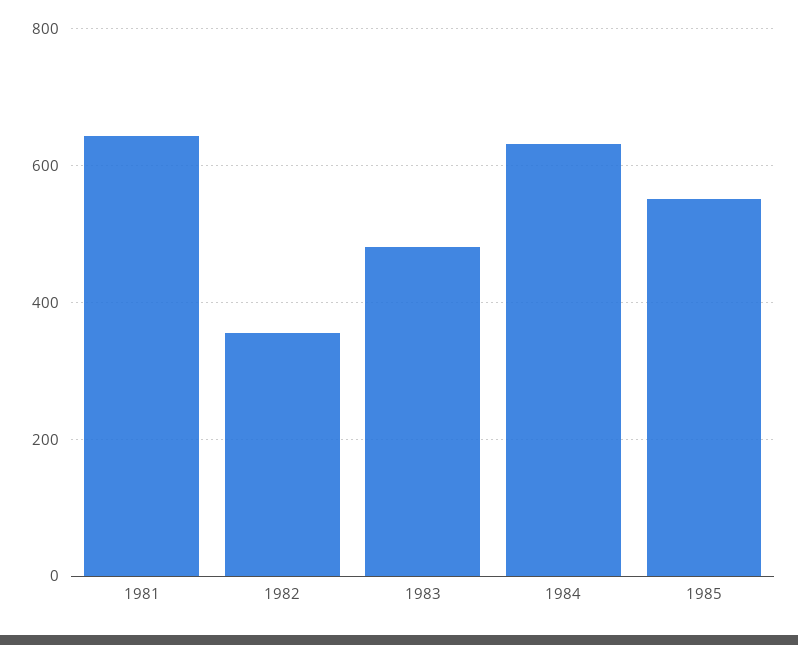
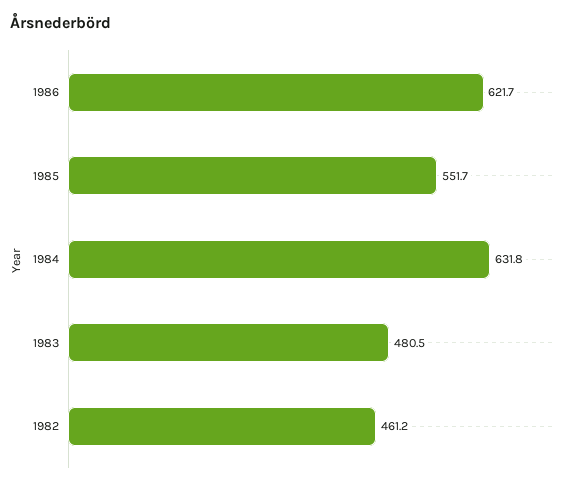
1981: 640 -> none
1982: 360 -> 461.2
1986: none -> 621.7

